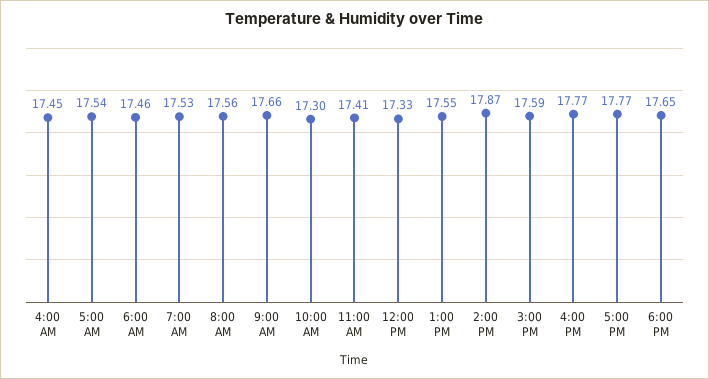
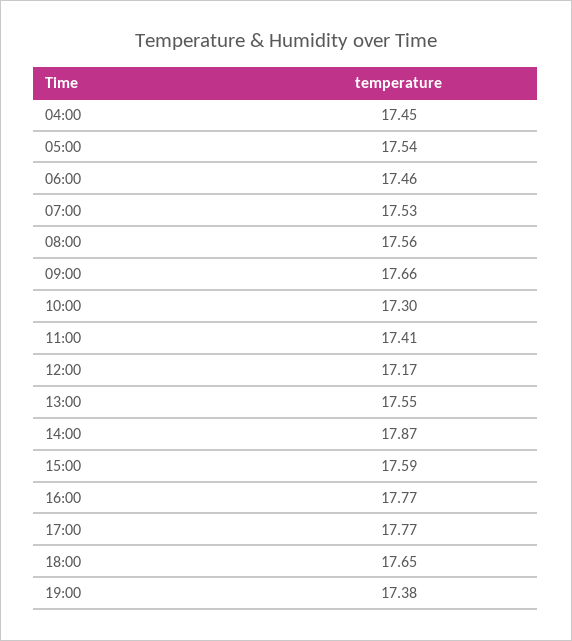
12:00 PM: 17.33 -> 17.17
19:00: none -> 17.38

